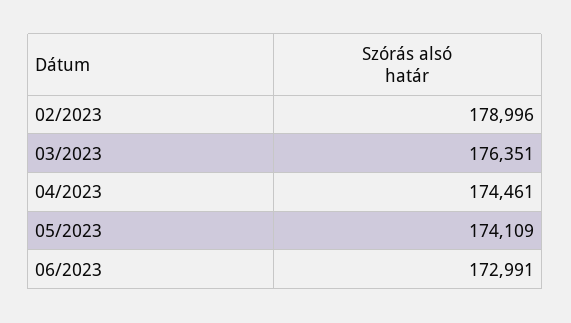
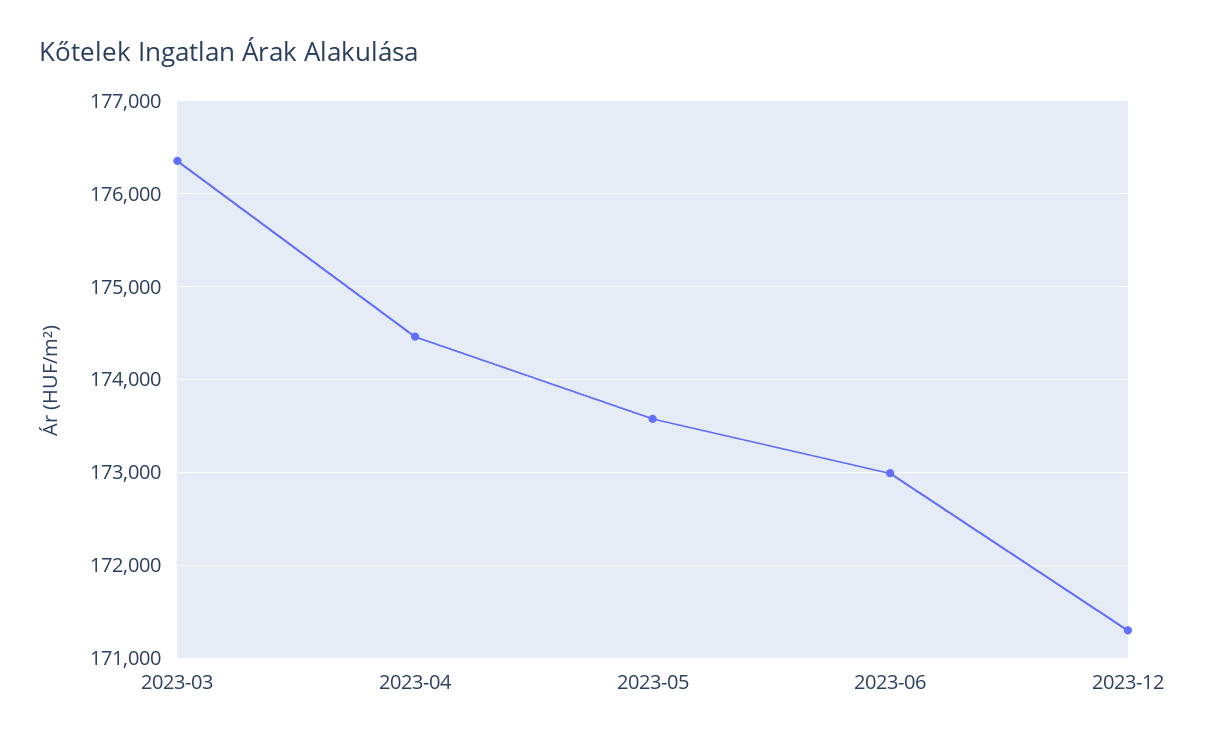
02/2023: 178996 -> none
05/2023: 174109 -> 173600
2023-12: none -> 171300

